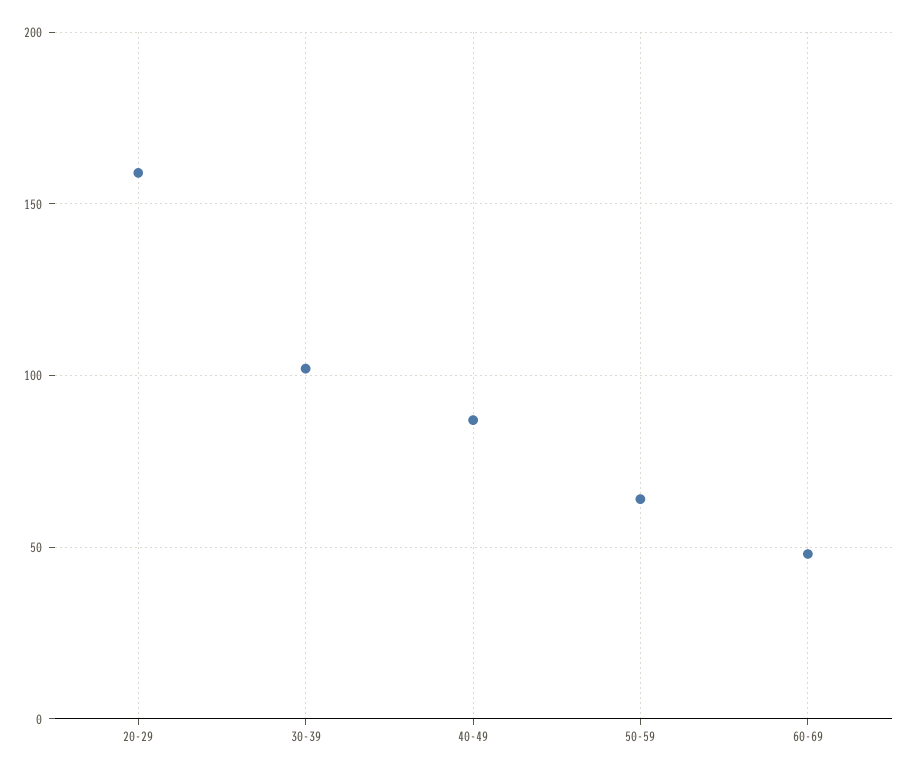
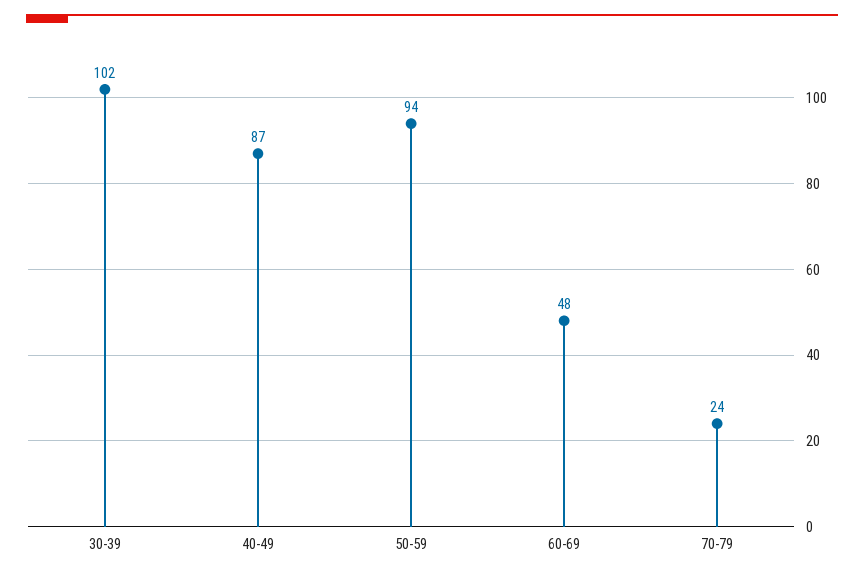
20-29: 160 -> none
50-59: 65 -> 94
70-79: none -> 24

